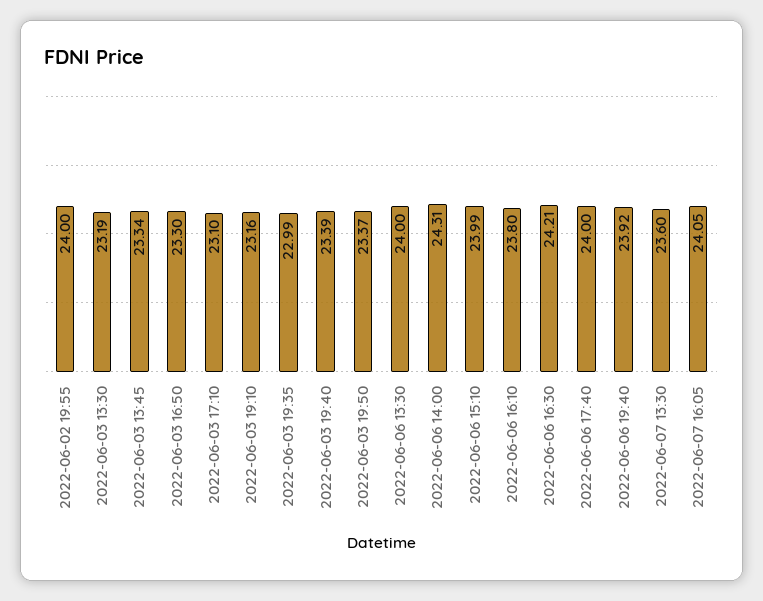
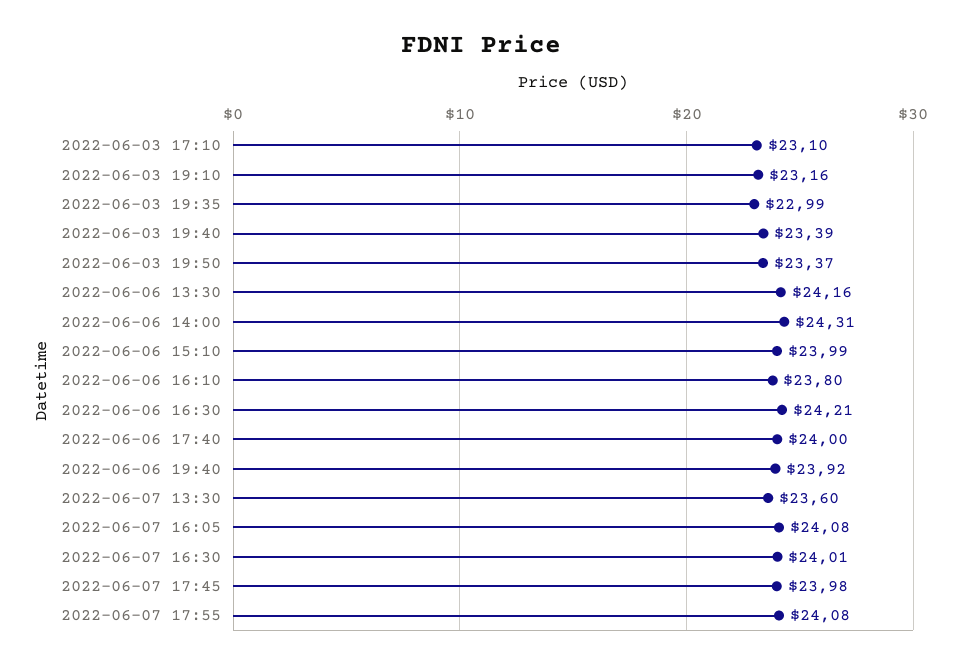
2022-06-02 19:55: 24 -> none
2022-06-03 13:30: 23.19 -> none
2022-06-03 13:45: 23.34 -> none
2022-06-03 16:50: 23.3 -> none
2022-06-06 13:30: 24 -> 24.16
2022-06-07 16:05: 24.05 -> 24.08
2022-06-07 16:30: none -> 24.01
2022-06-07 17:45: none -> 23.98
2022-06-07 17:55: none -> 24.08

